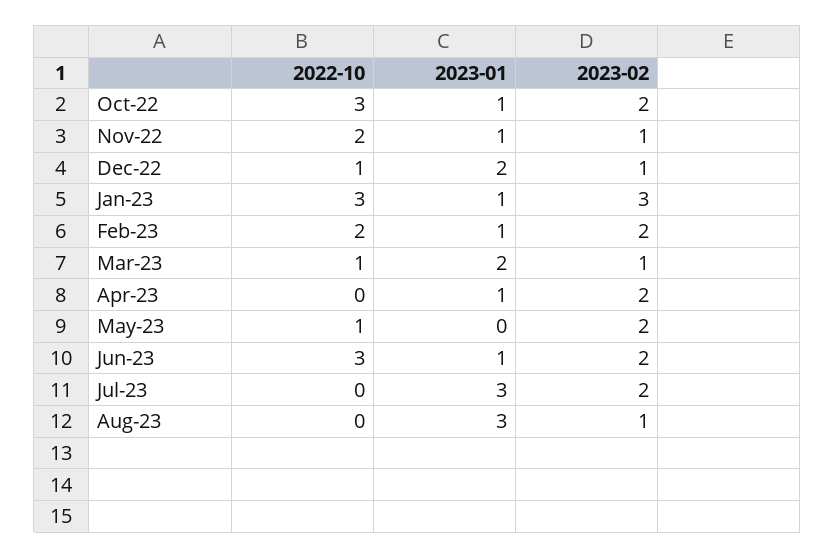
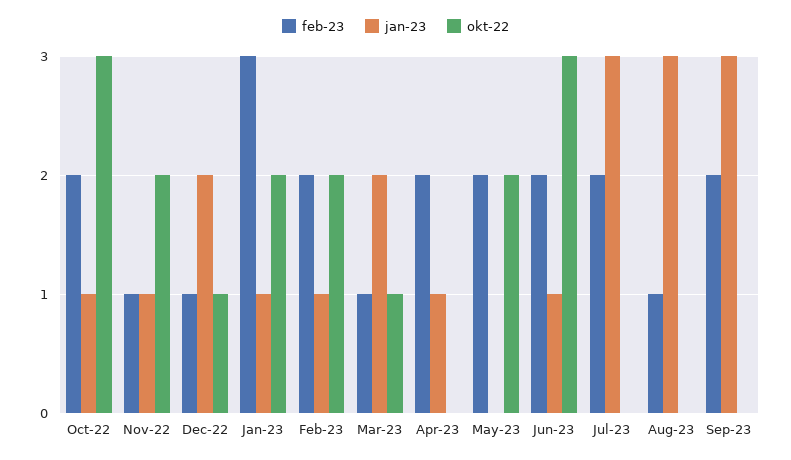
2022-10, Jan-23: 3 -> 2
2022-10, May-23: 1 -> 2
2023-02, Sep-23: none -> 2
2023-01, Sep-23: none -> 3
2022-10, Sep-23: none -> 0

